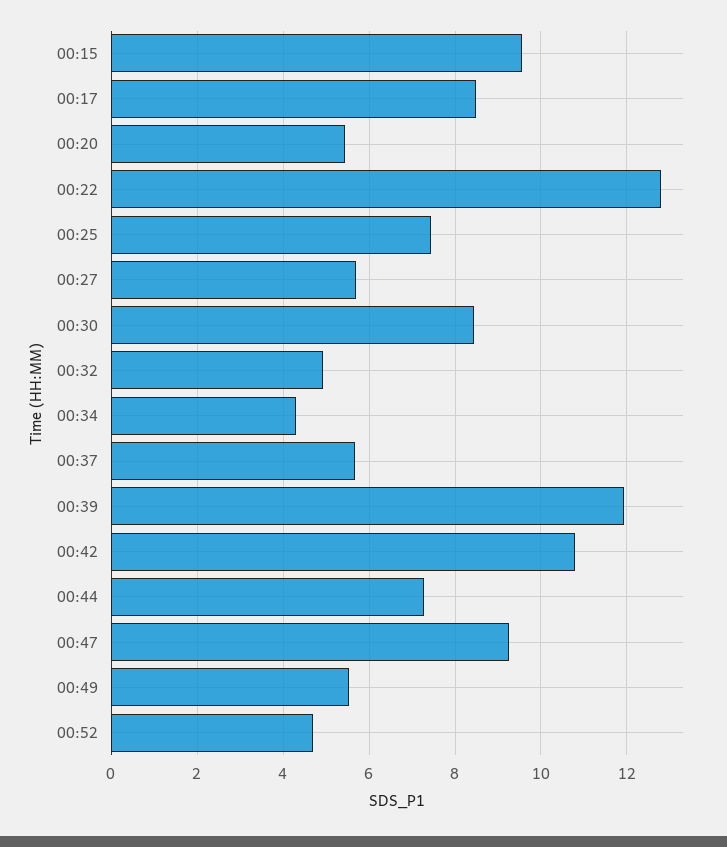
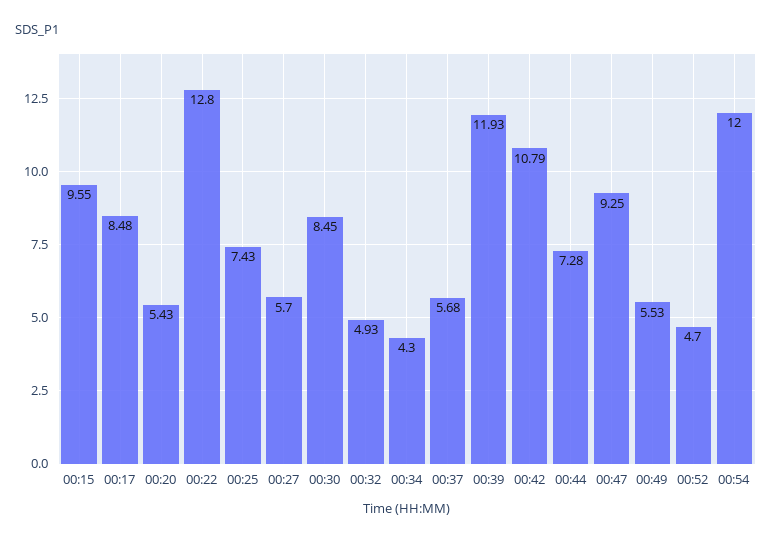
00:54: none -> 12

